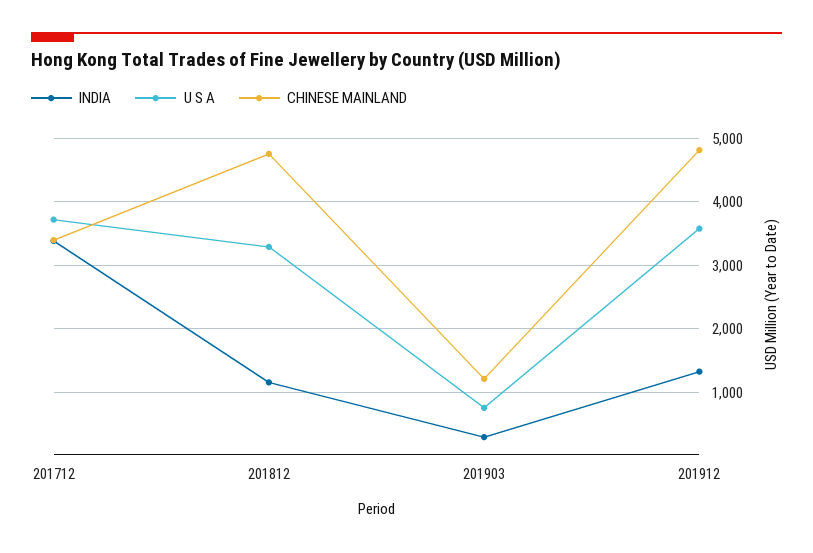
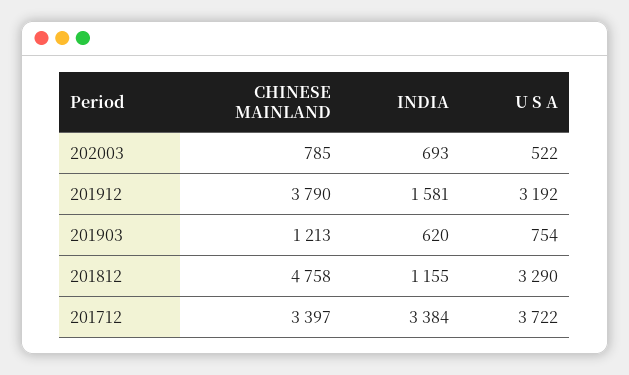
INDIA, 201903: 300 -> 620
INDIA, 201912: 1300 -> 1581
U S A, 201912: 3600 -> 3192
CHINESE MAINLAND, 201912: 4800 -> 3790
CHINESE MAINLAND, 202003: none -> 785
INDIA, 202003: none -> 693
U S A, 202003: none -> 522

